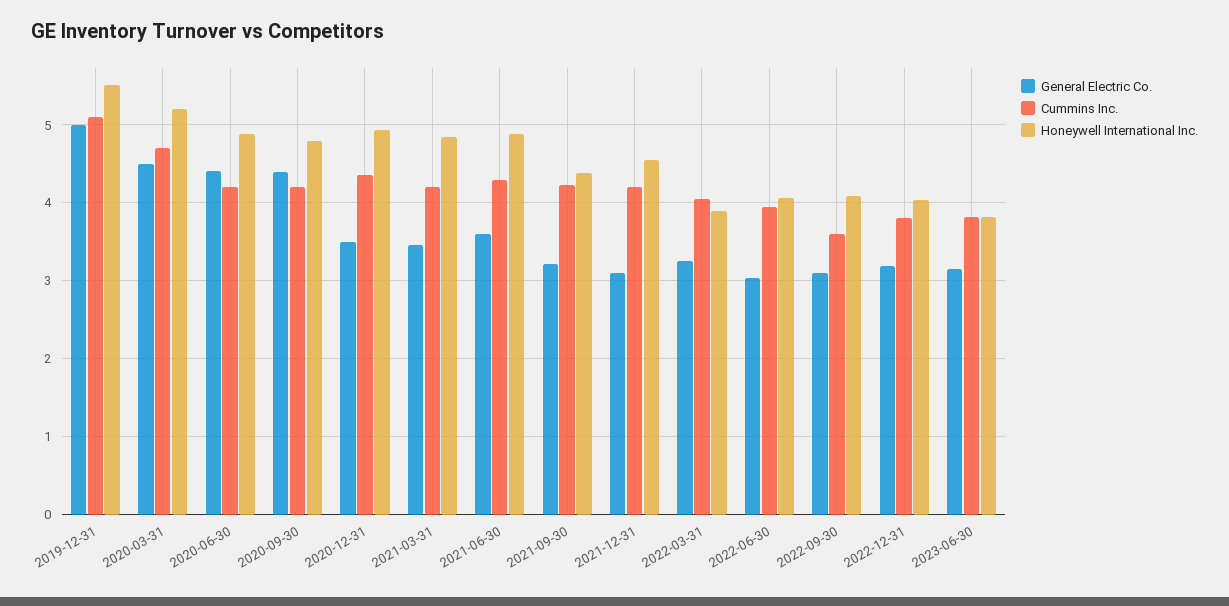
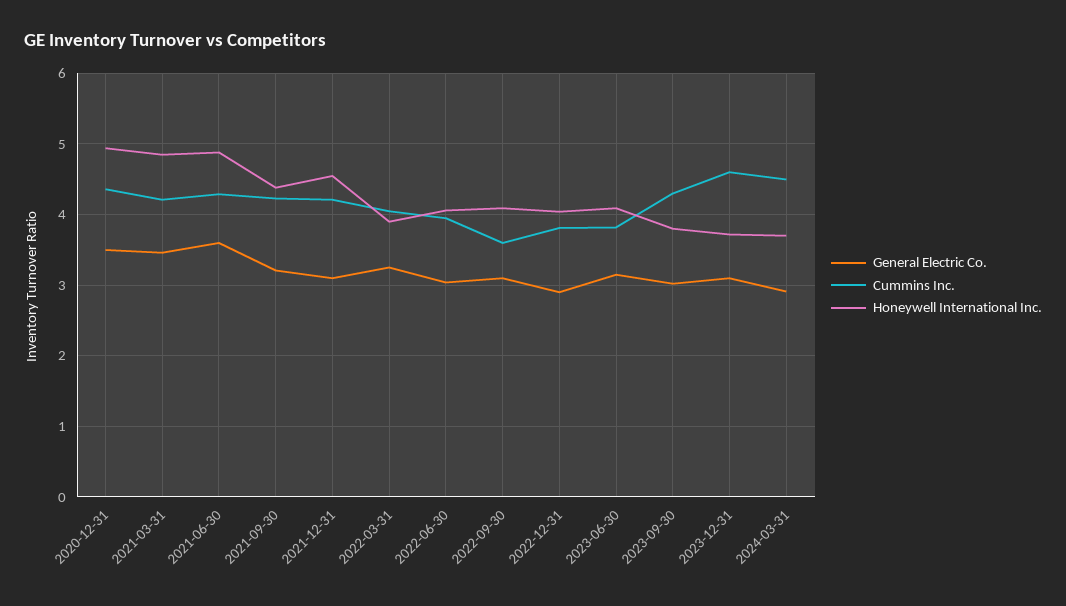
General Electric Co., 2019-12-31: 5 -> none
Cummins Inc., 2019-12-31: 5.1 -> none
Honeywell International Inc., 2019-12-31: 5.5 -> none
General Electric Co., 2020-03-31: 4.5 -> none
Cummins Inc., 2020-03-31: 4.7 -> none
Honeywell International Inc., 2020-03-31: 5.2 -> none
General Electric Co., 2020-06-30: 4.4 -> none
Cummins Inc., 2020-06-30: 4.2 -> none
Honeywell International Inc., 2020-06-30: 4.9 -> none
General Electric Co., 2020-09-30: 4.4 -> none
Cummins Inc., 2020-09-30: 4.2 -> none
Honeywell International Inc., 2020-09-30: 4.8 -> none
General Electric Co., 2022-12-31: 3.2 -> 2.9
Honeywell International Inc., 2023-06-30: 3.8 -> 4.1
General Electric Co., 2023-09-30: none -> 3
Cummins Inc., 2023-09-30: none -> 4.3
Honeywell International Inc., 2023-09-30: none -> 3.8
General Electric Co., 2023-12-31: none -> 3.1
Cummins Inc., 2023-12-31: none -> 4.6
Honeywell International Inc., 2023-12-31: none -> 3.7
General Electric Co., 2024-03-31: none -> 2.9
Cummins Inc., 2024-03-31: none -> 4.5
Honeywell International Inc., 2024-03-31: none -> 3.7

